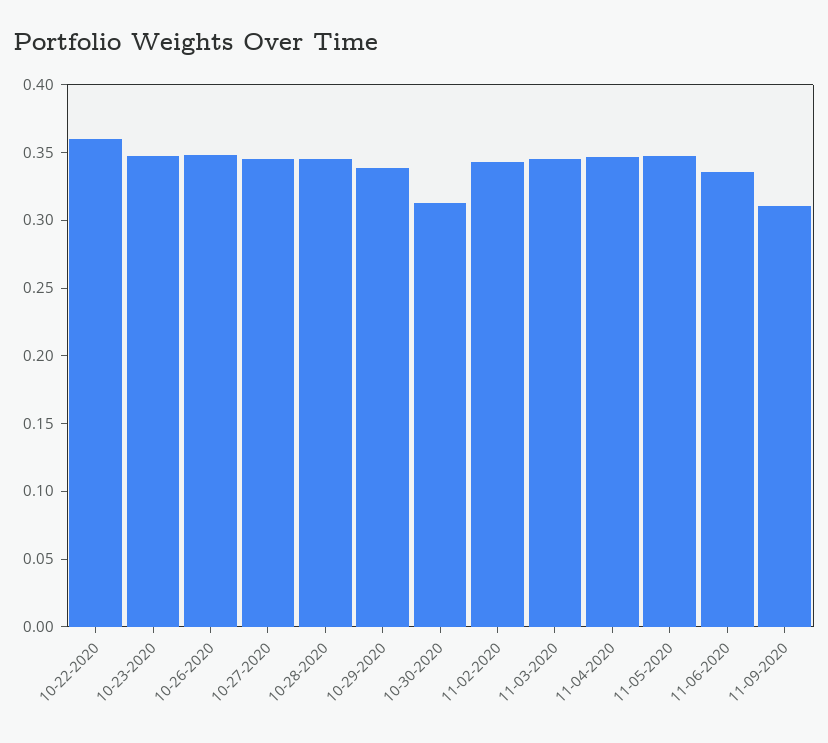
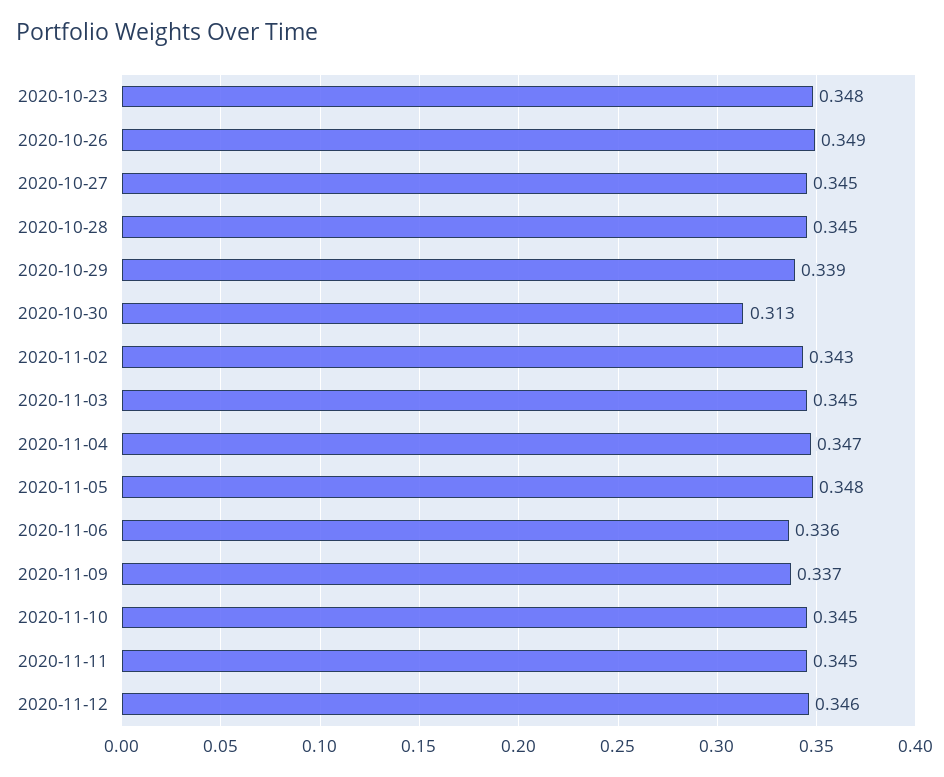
10-22-2020: 0.36 -> none
11-09-2020: 0.31 -> 0.337
2020-11-10: none -> 0.345
2020-11-11: none -> 0.345
2020-11-12: none -> 0.346

